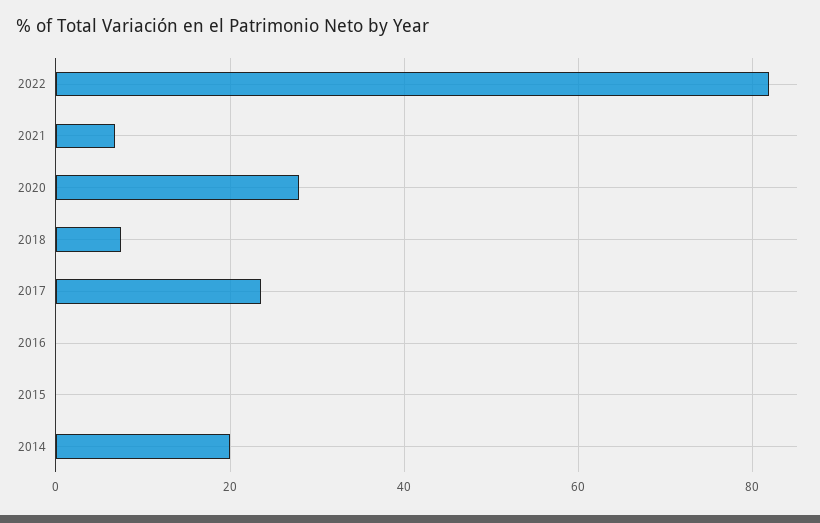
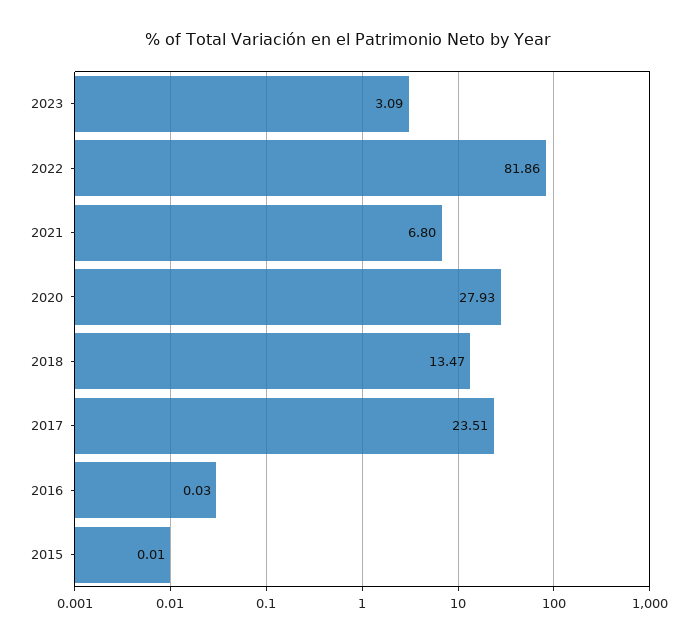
2018: 8 -> 13.47
2014: 20 -> none
2023: none -> 3.09

